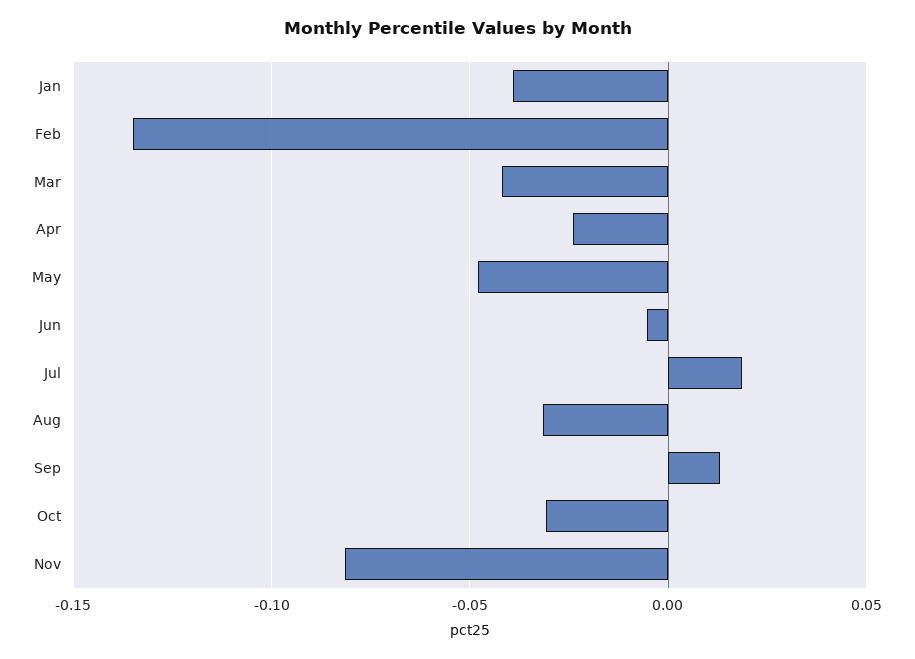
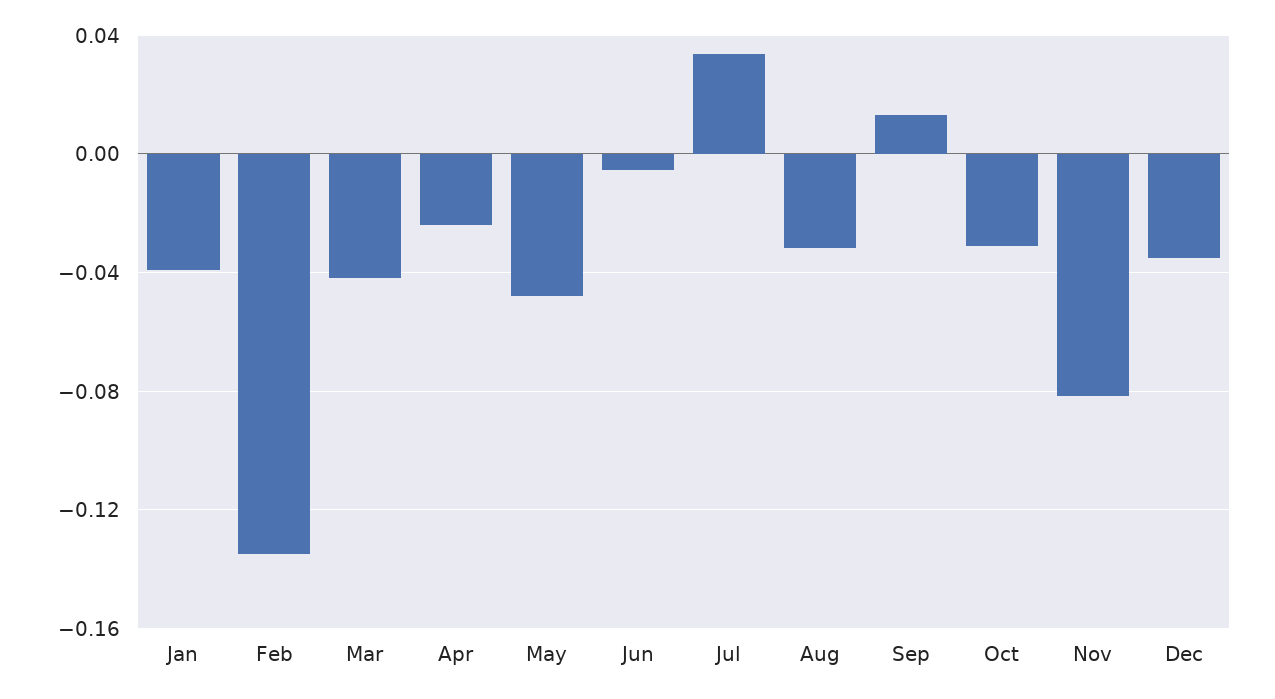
Jul: 0.02 -> 0.035
Dec: none -> -0.035

